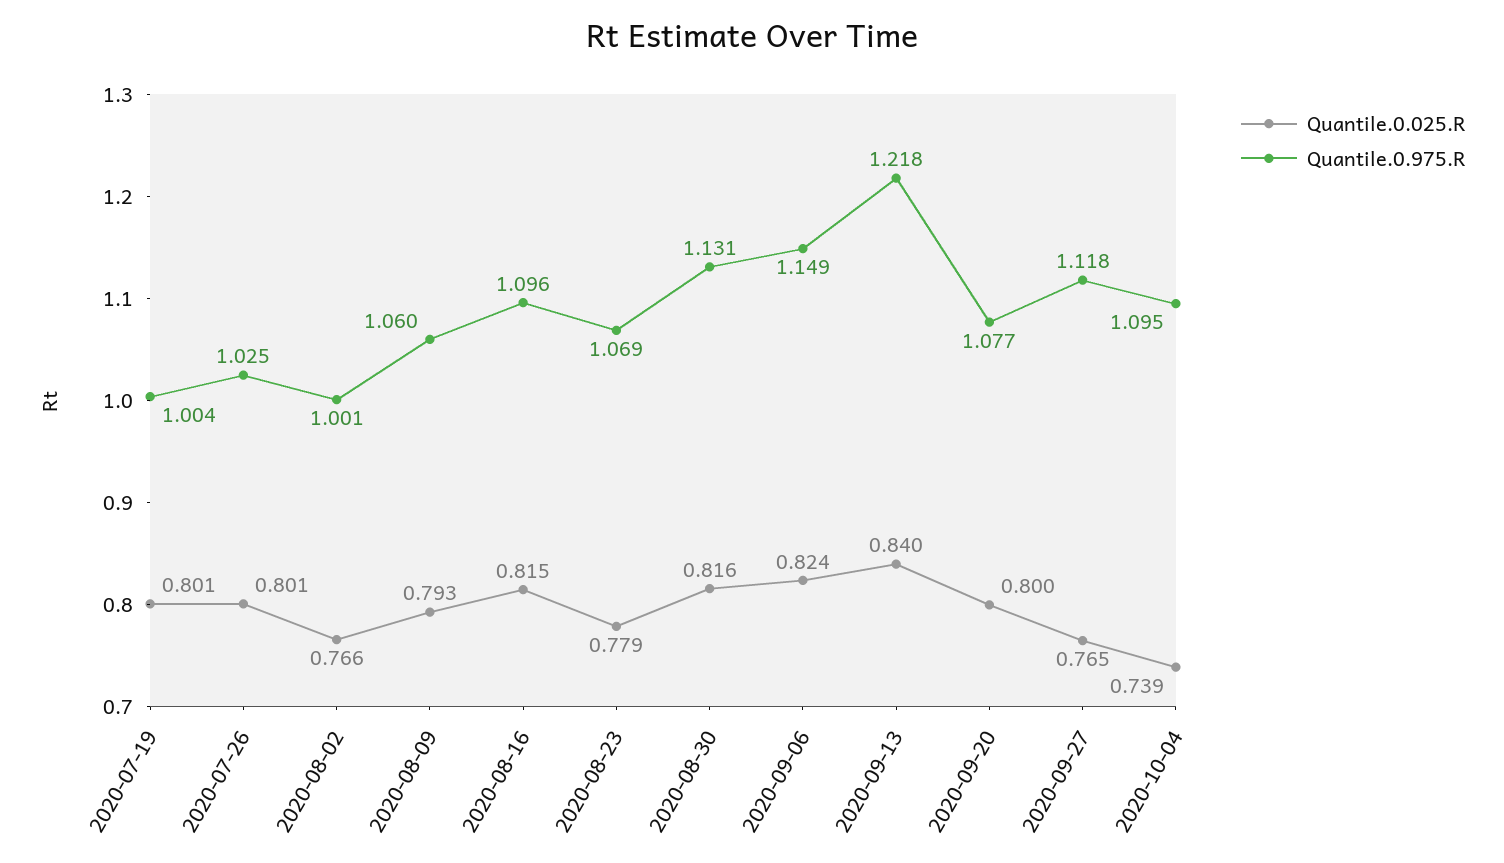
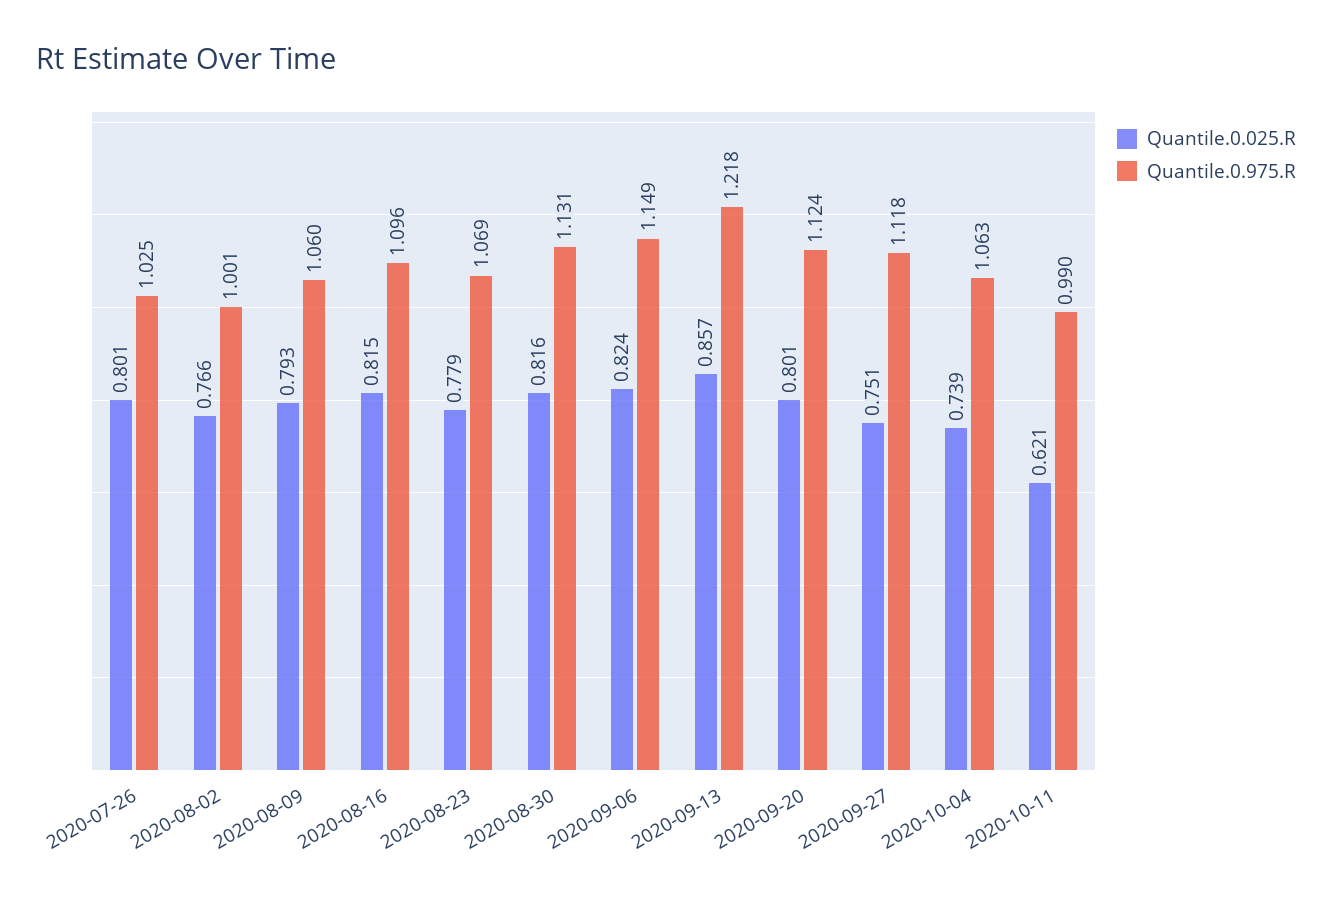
Quantile.0.025.R, 2020-07-19: 0.801 -> none
Quantile.0.975.R, 2020-07-19: 1.004 -> none
Quantile.0.025.R, 2020-09-13: 0.84 -> 0.857
Quantile.0.025.R, 2020-09-20: 0.8 -> 0.801
Quantile.0.975.R, 2020-09-20: 1.077 -> 1.124
Quantile.0.025.R, 2020-09-27: 0.765 -> 0.751
Quantile.0.975.R, 2020-10-04: 1.095 -> 1.063
Quantile.0.025.R, 2020-10-11: none -> 0.621
Quantile.0.975.R, 2020-10-11: none -> 0.99

